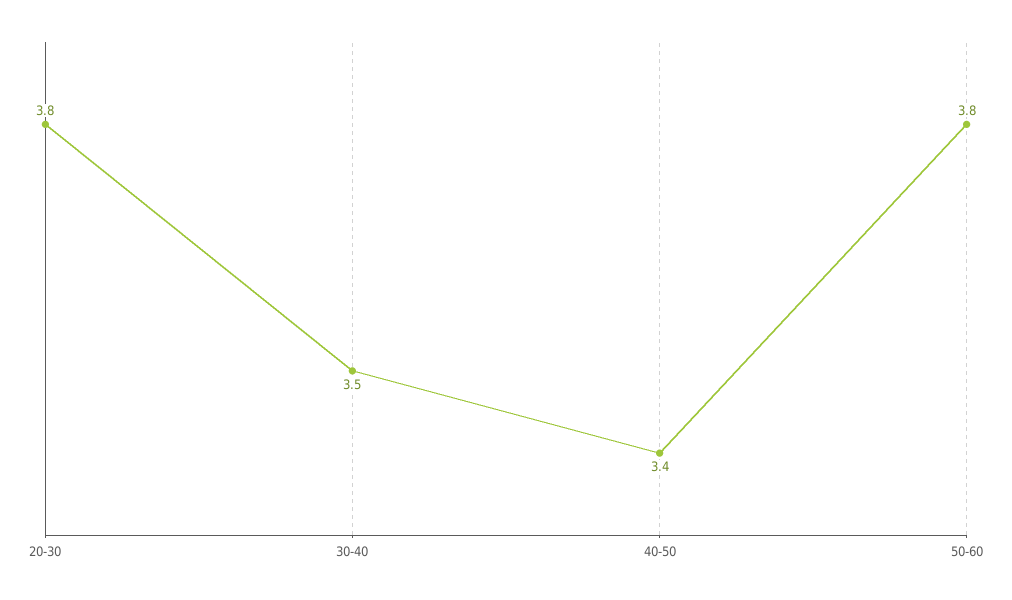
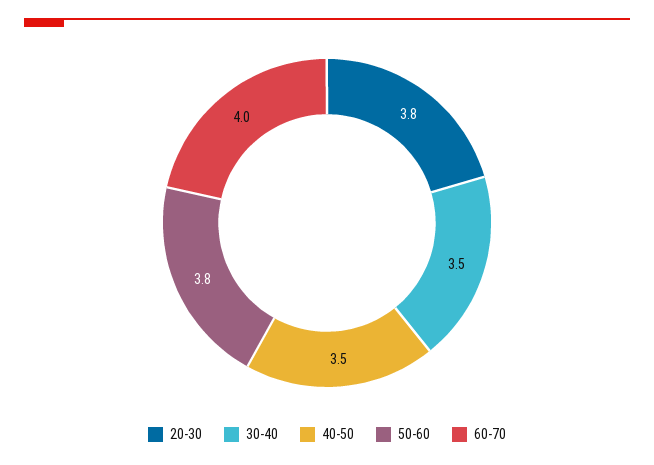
40-50: 3.4 -> 3.5
60-70: none -> 4

